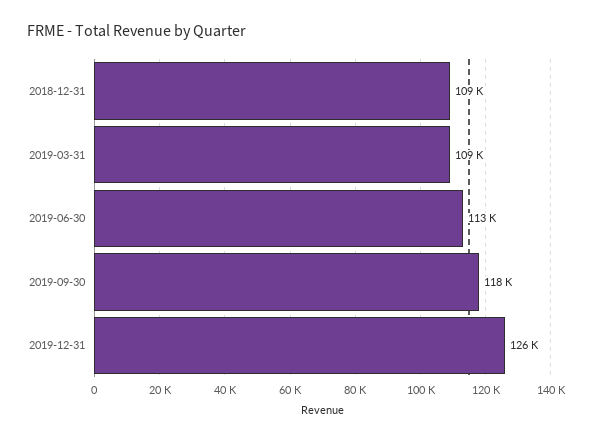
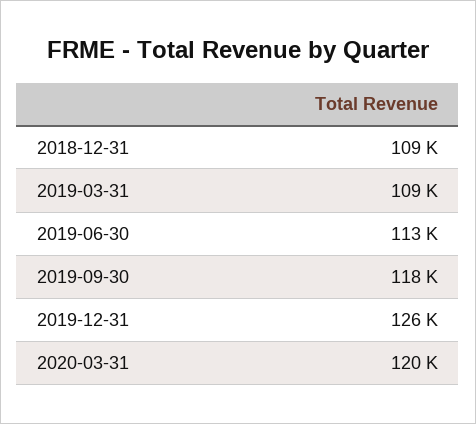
2020-03-31: none -> 120000

